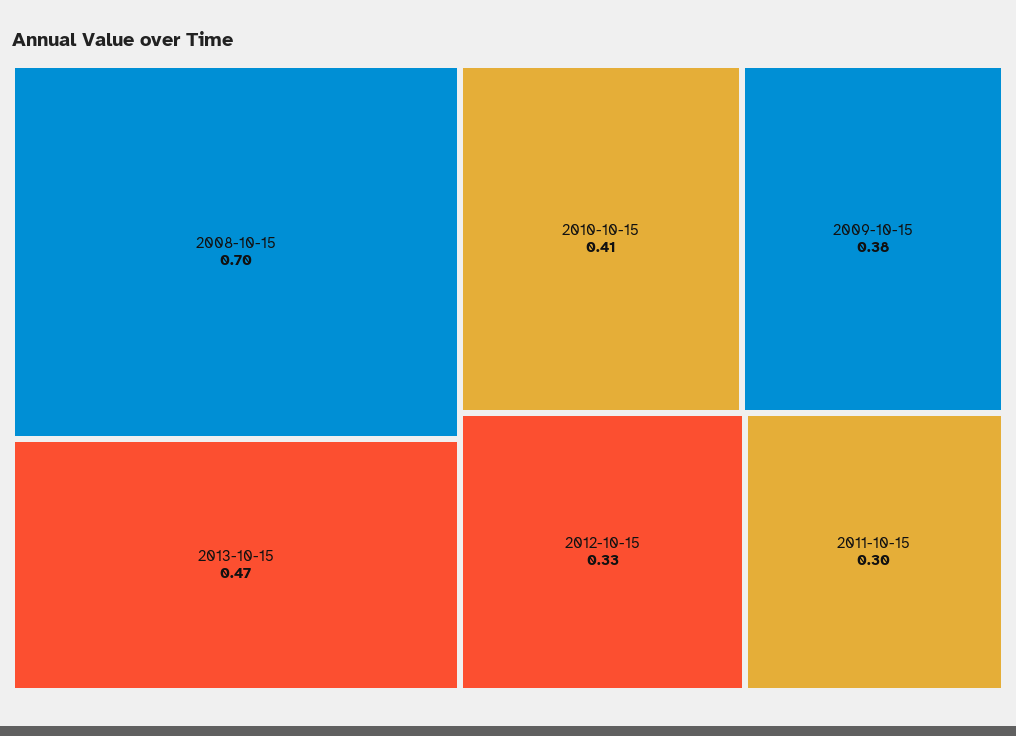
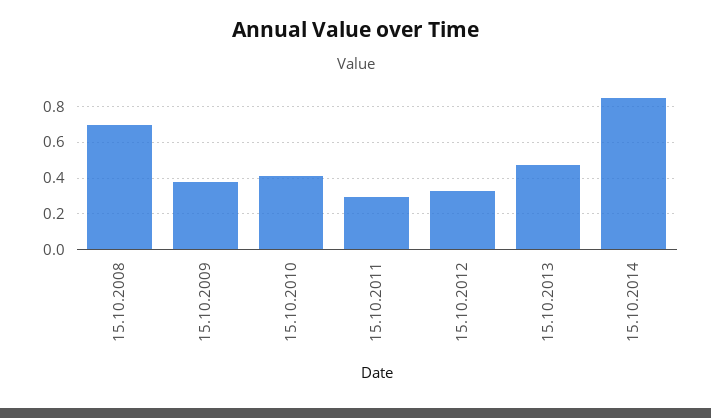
15.10.2014: none -> 0.85

